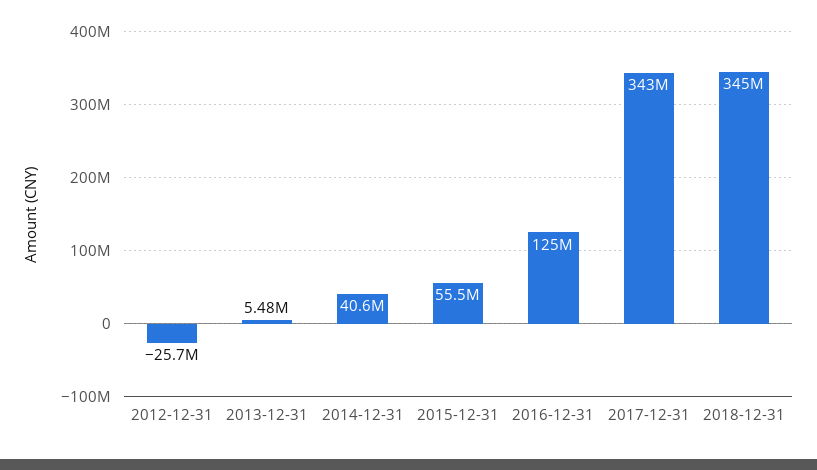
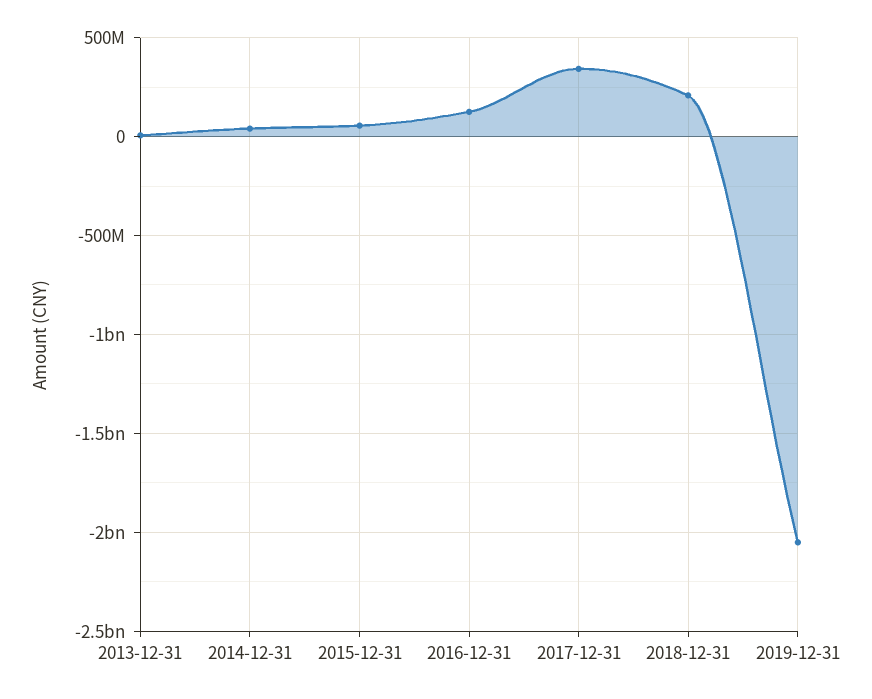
2012-12-31: -25700000 -> none
2018-12-31: 345000000 -> 200000000
2019-12-31: none -> -2050000000

